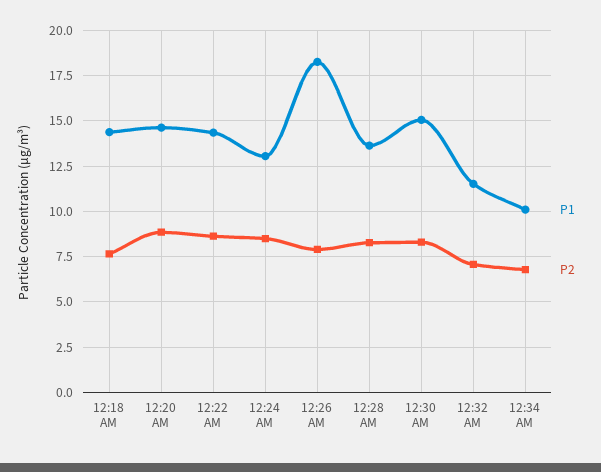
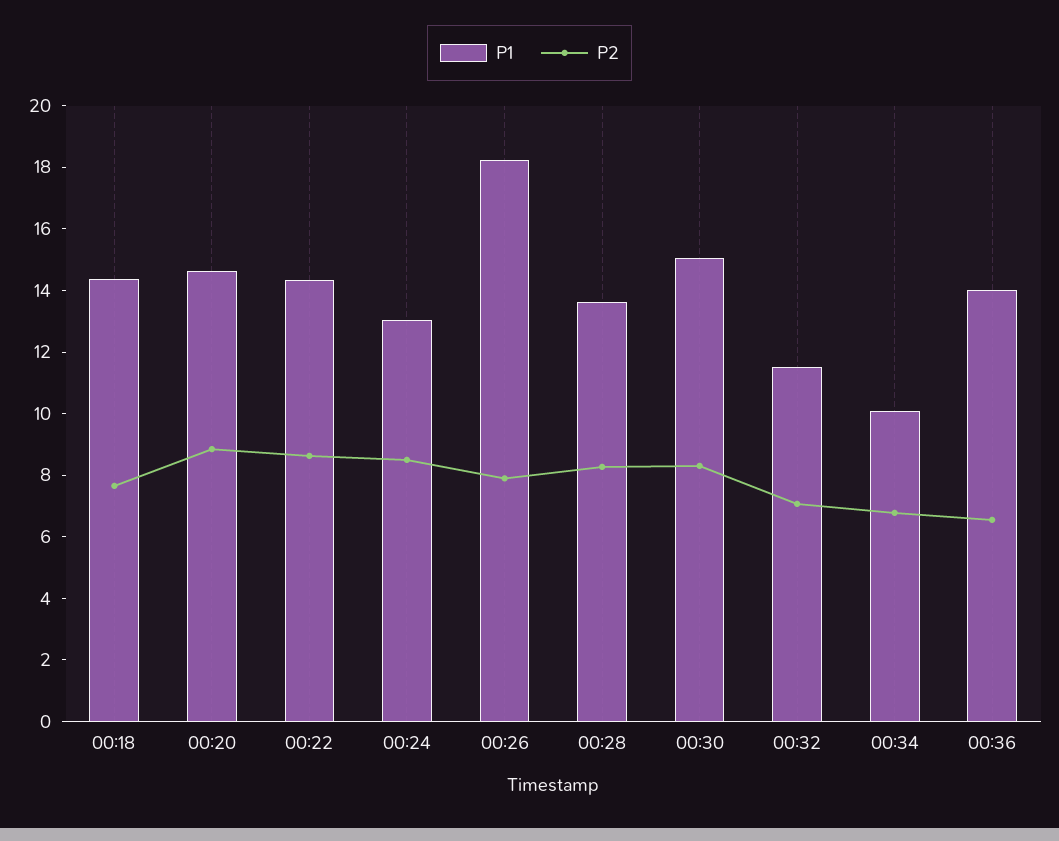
P1, 00:36: none -> 14
P2, 00:36: none -> 6.5

